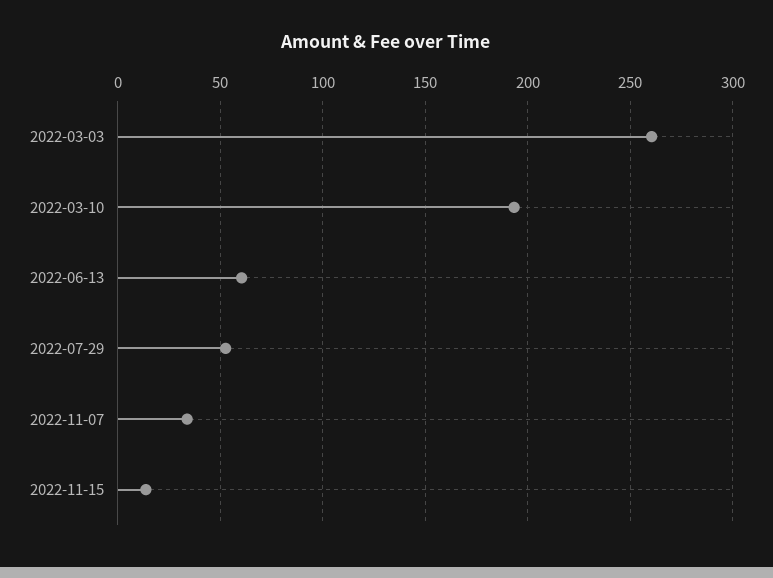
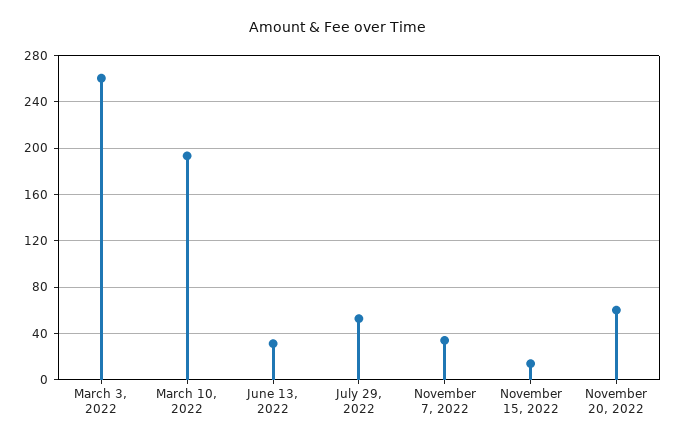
2022-06-13: 60 -> 30
November 20, 2022: none -> 60

